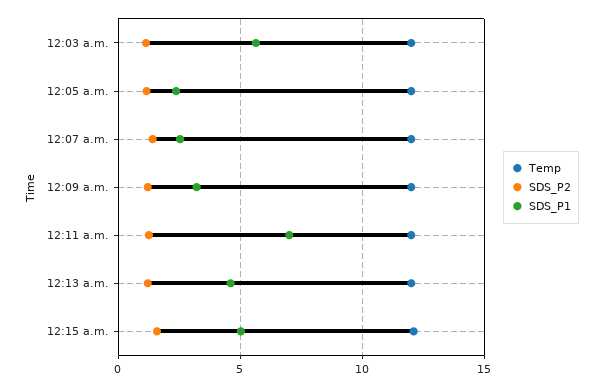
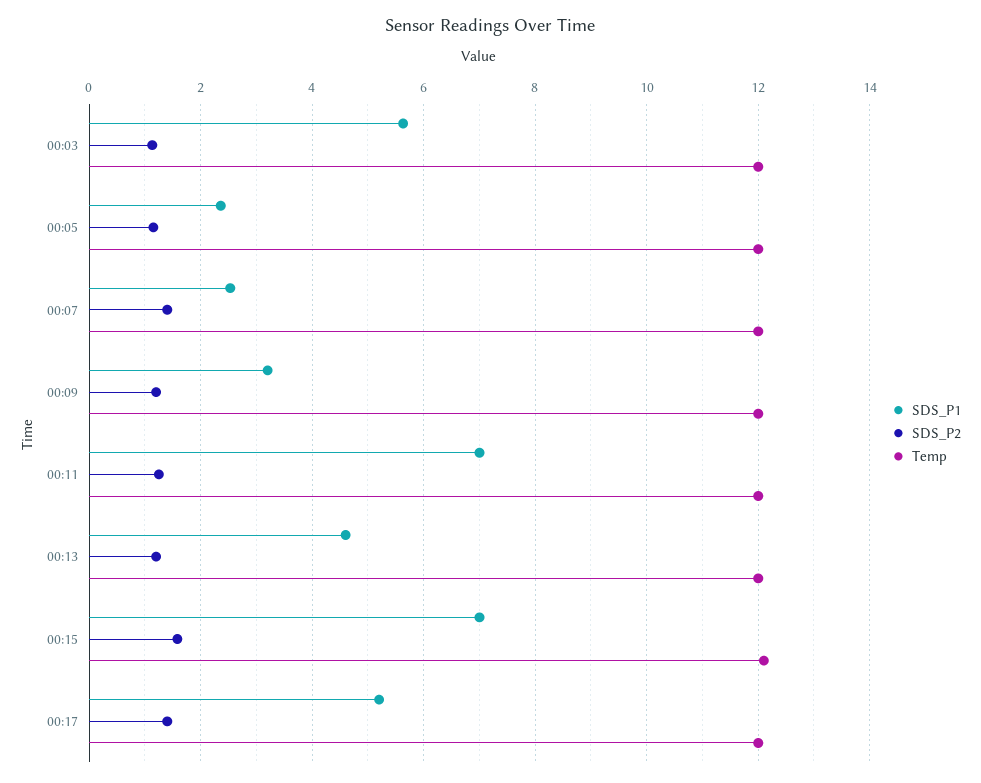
SDS_P1, 12:15 a.m.: 5 -> 7
SDS_P1, 00:17: none -> 5.2
SDS_P2, 00:17: none -> 1.4
Temp, 00:17: none -> 12

